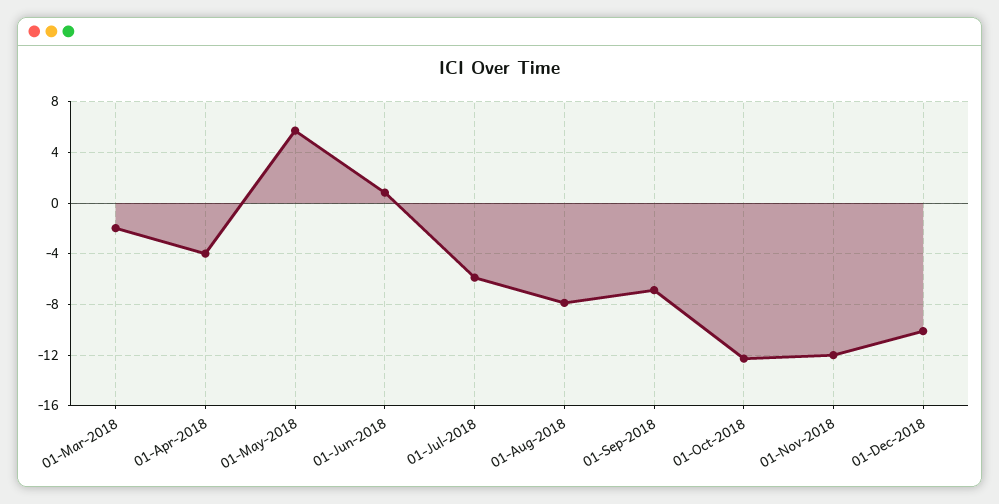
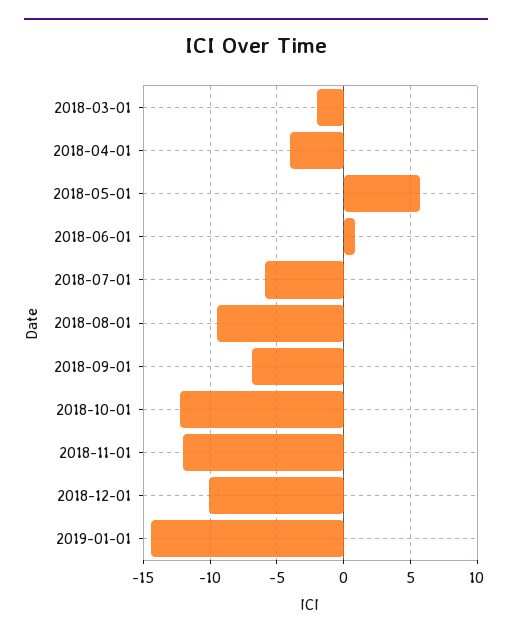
01-Aug-2018: -8 -> -9.5
2019-01-01: none -> -14.5

